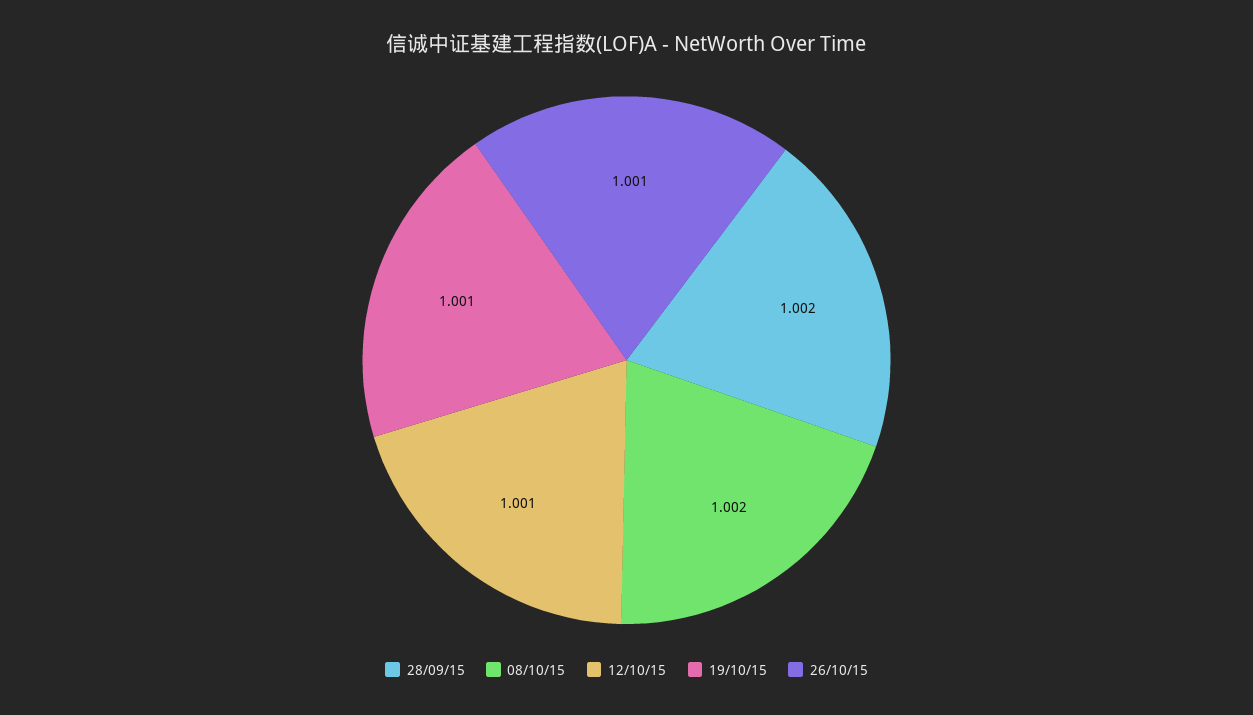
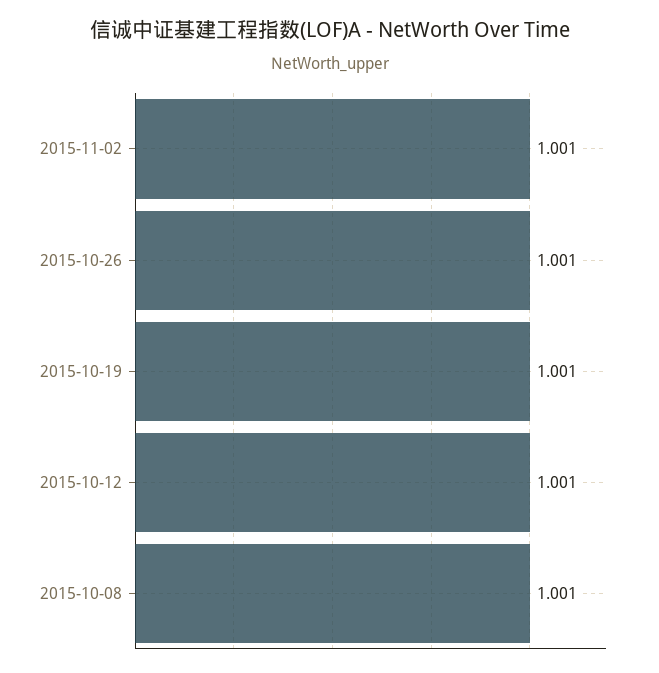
28/09/15: 1.002 -> none
08/10/15: 1.002 -> 1.001
2015-11-02: none -> 1.001

